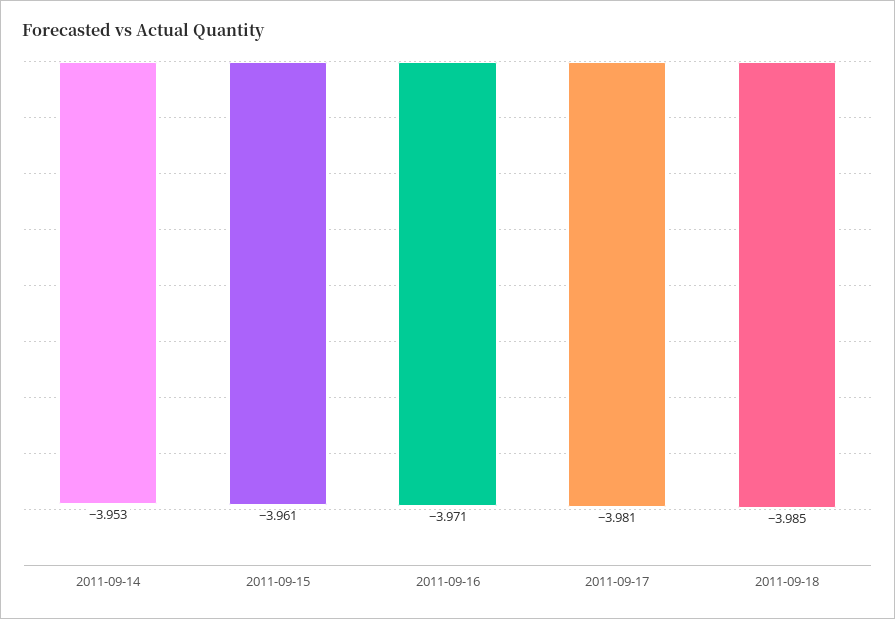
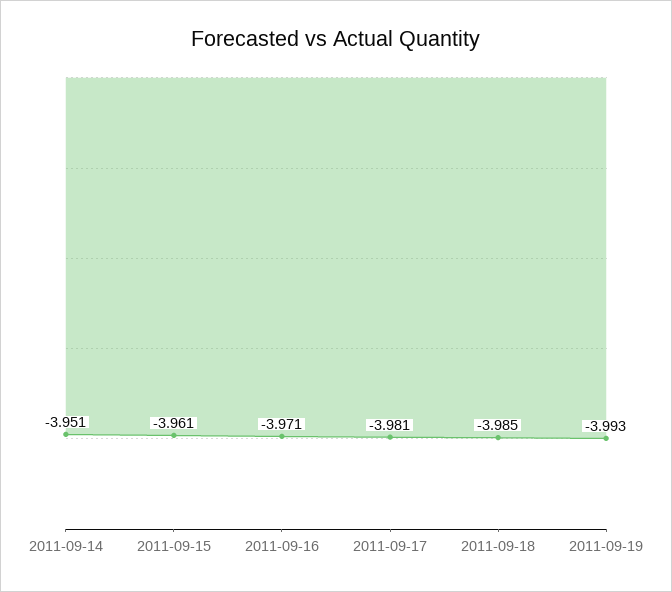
2011-09-14: -3.953 -> -3.951
2011-09-19: none -> -3.993

